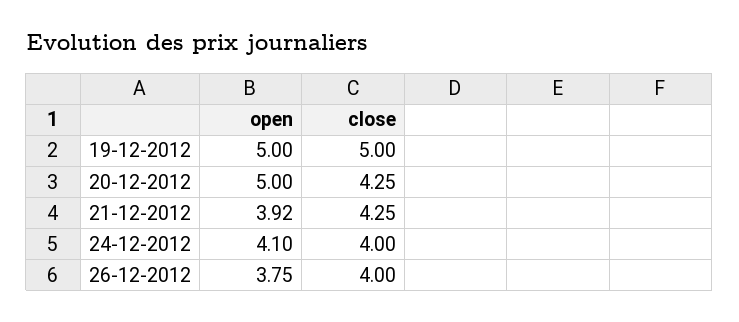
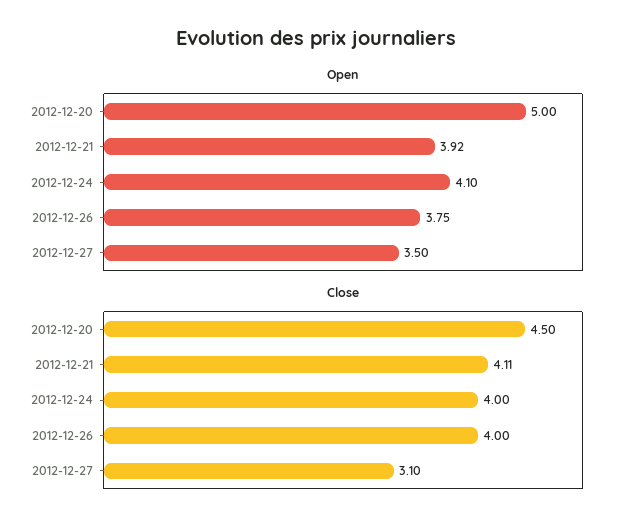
open, 19-12-2012: 5 -> none
close, 19-12-2012: 5 -> none
close, 20-12-2012: 4.25 -> 4.5
close, 21-12-2012: 4.25 -> 4.11
open, 2012-12-27: none -> 3.5
close, 2012-12-27: none -> 3.1

